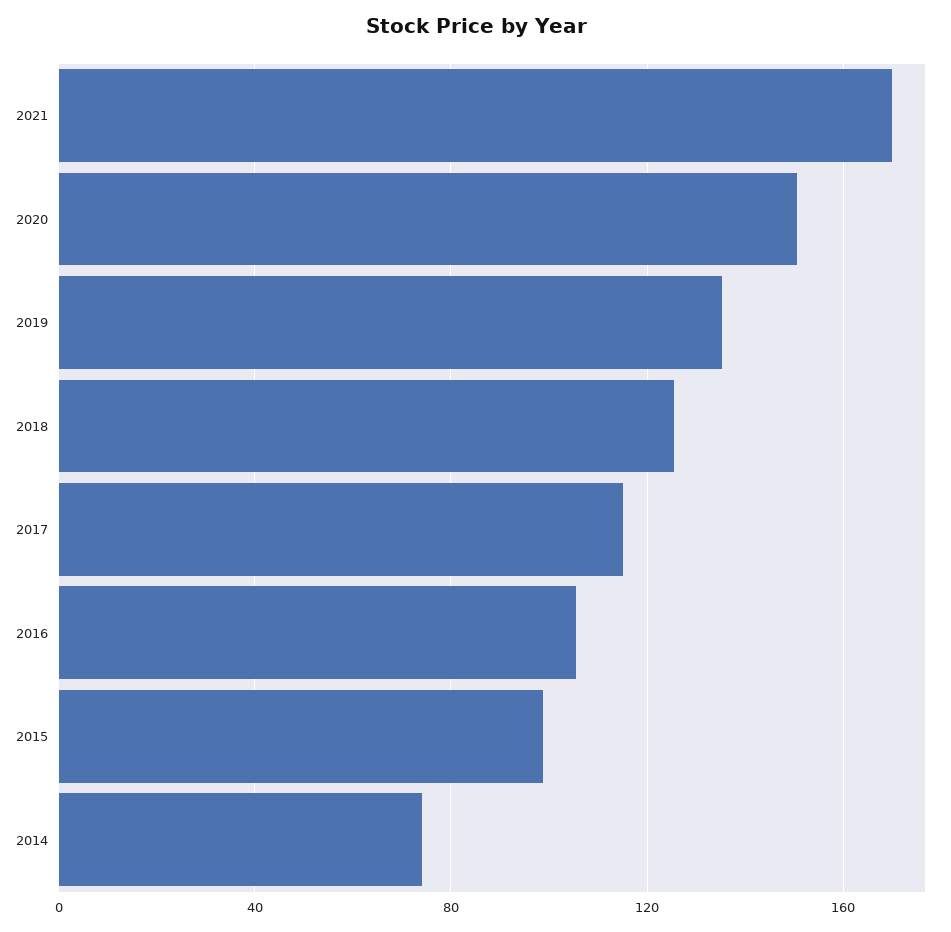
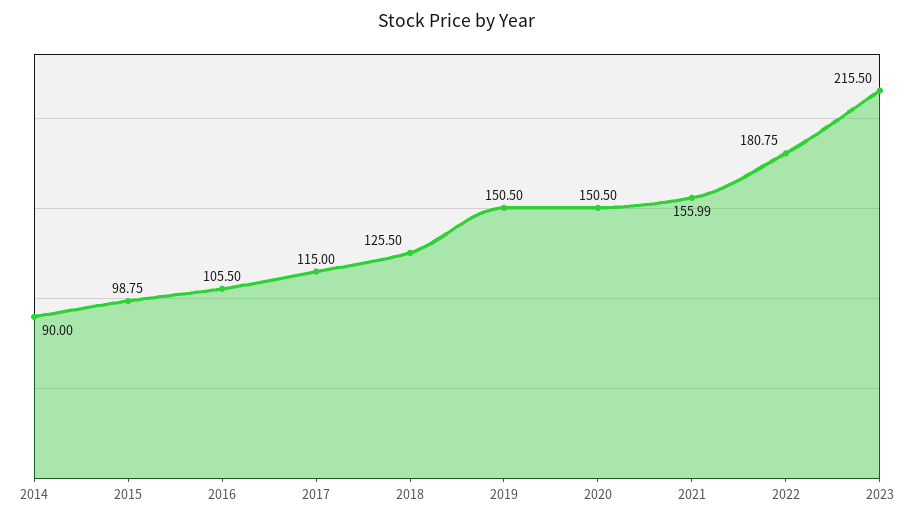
2021: 170 -> 155.99
2019: 135 -> 150.5
2014: 75 -> 90
2022: none -> 180.75
2023: none -> 215.5

